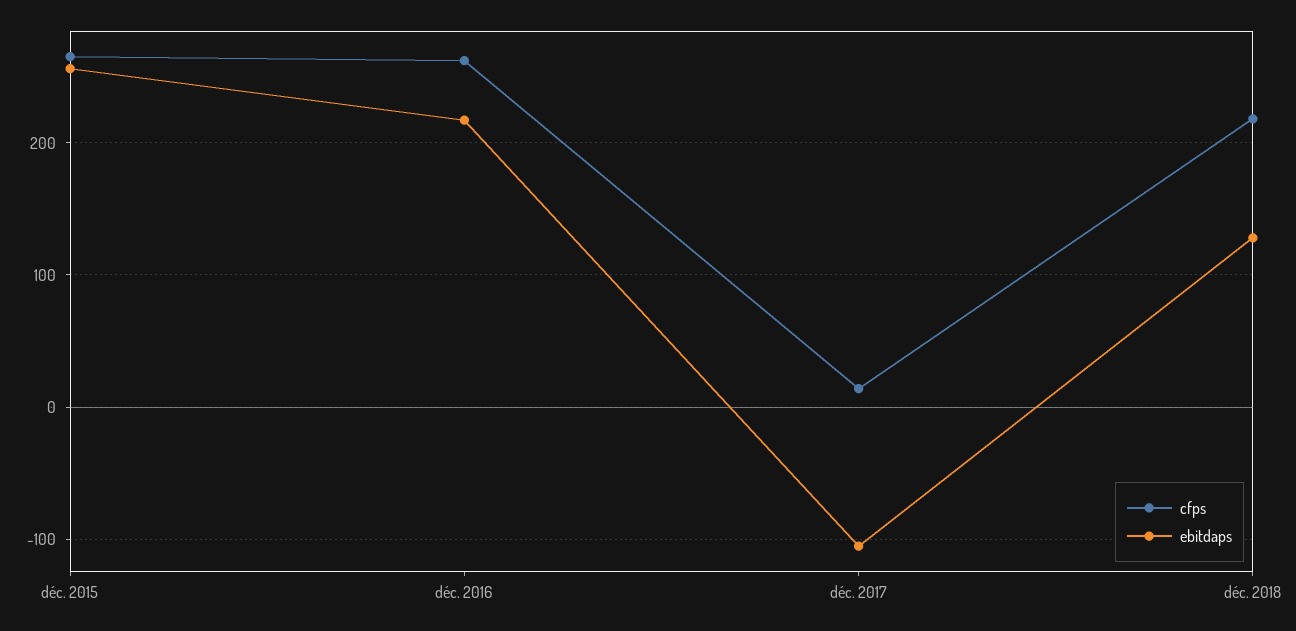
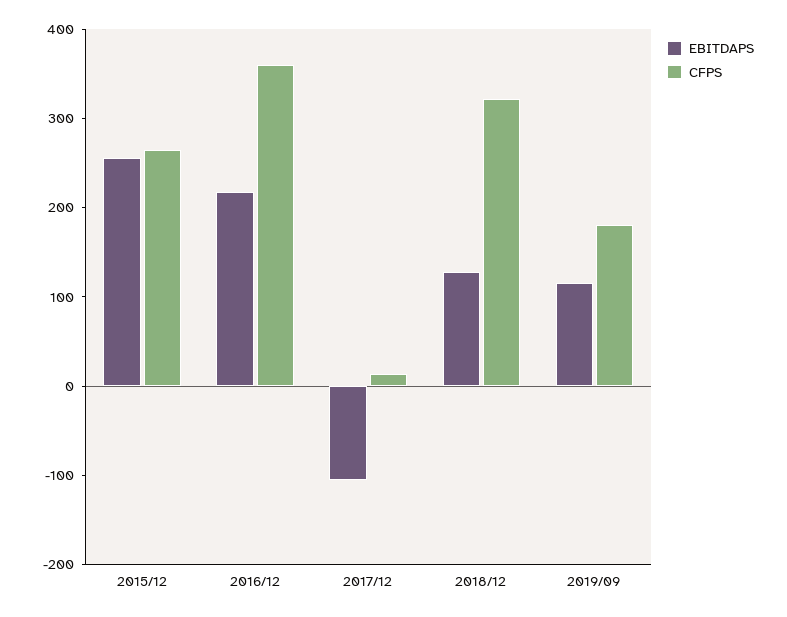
cfps, déc. 2016: 260 -> 360
cfps, déc. 2018: 220 -> 320
ebitdaps, 2019/09: none -> 120
cfps, 2019/09: none -> 180

